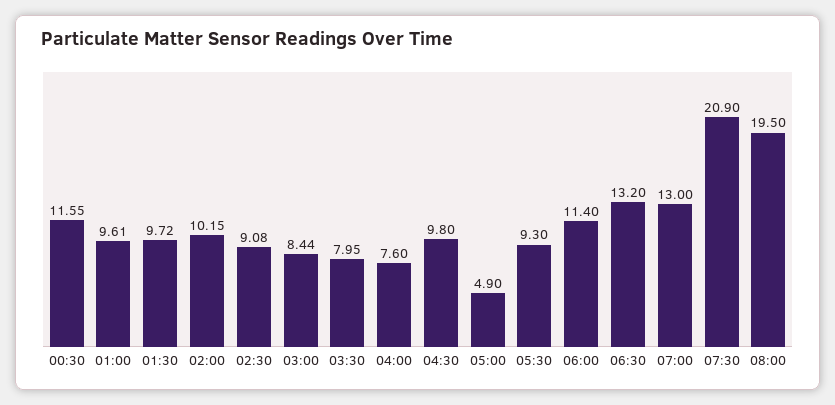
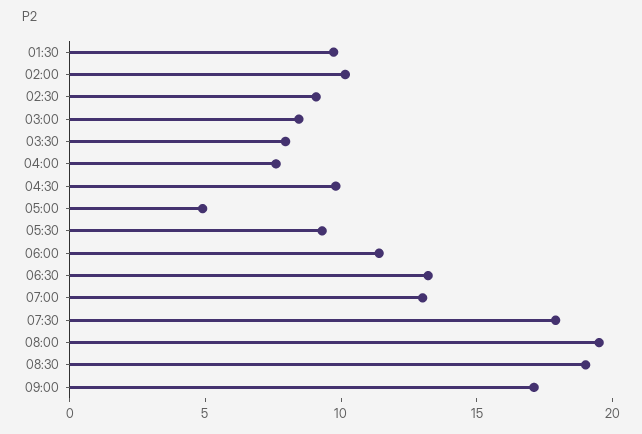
00:30: 11.55 -> none
01:00: 9.61 -> none
07:30: 20.9 -> 18
08:30: none -> 19
09:00: none -> 17

